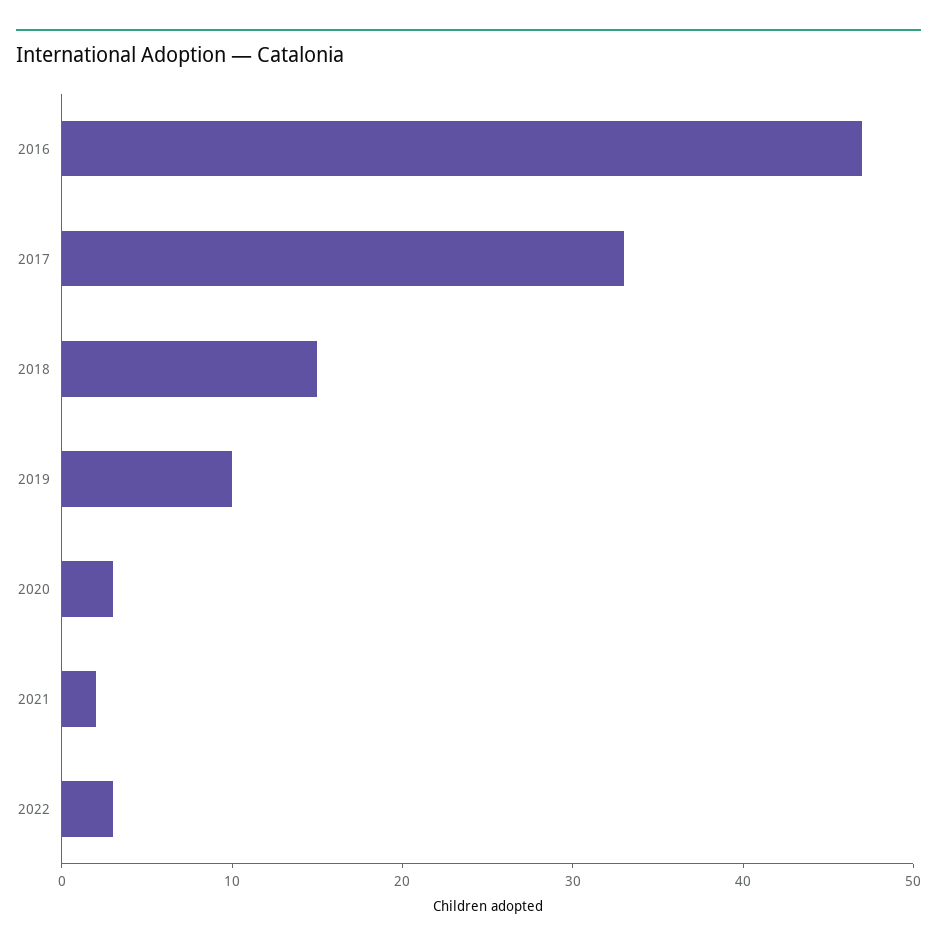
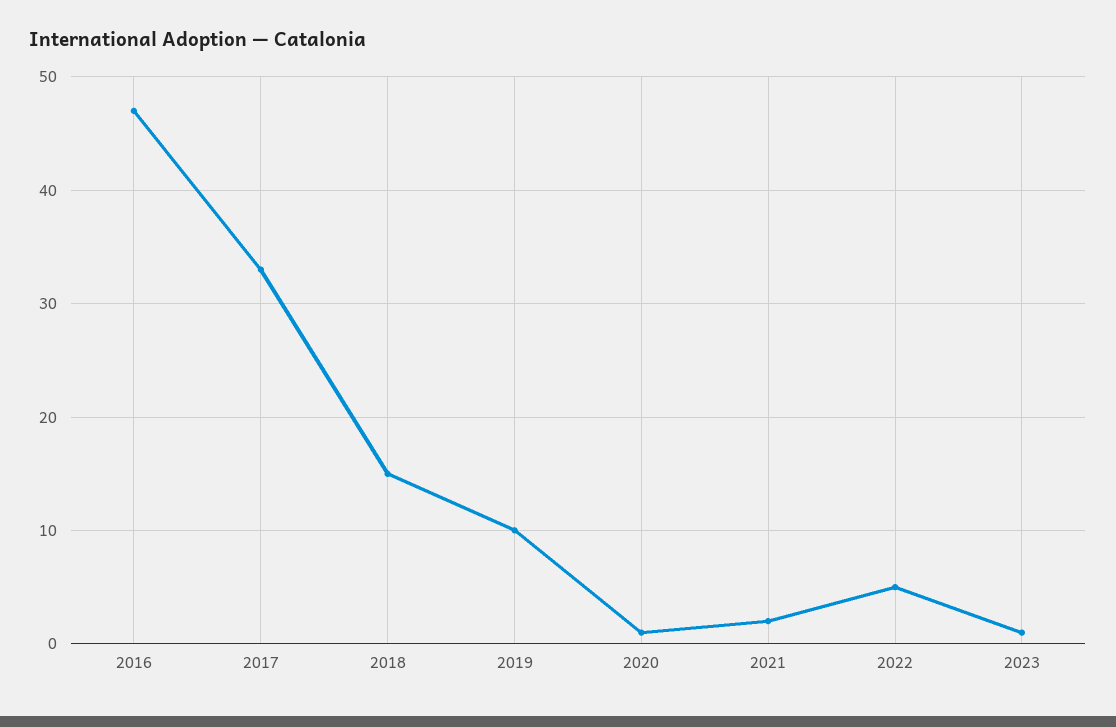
2020: 3 -> 1
2022: 3 -> 5
2023: none -> 1

